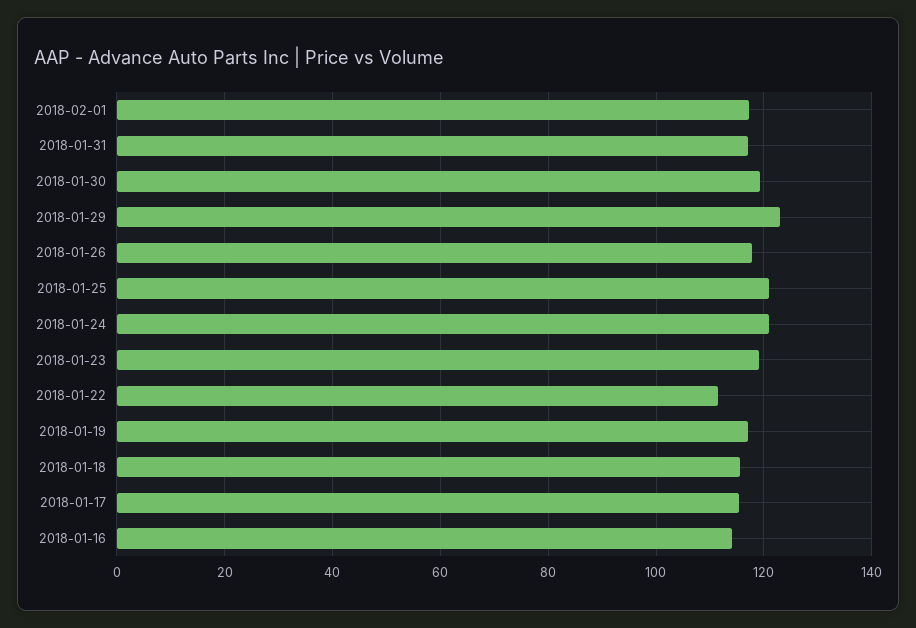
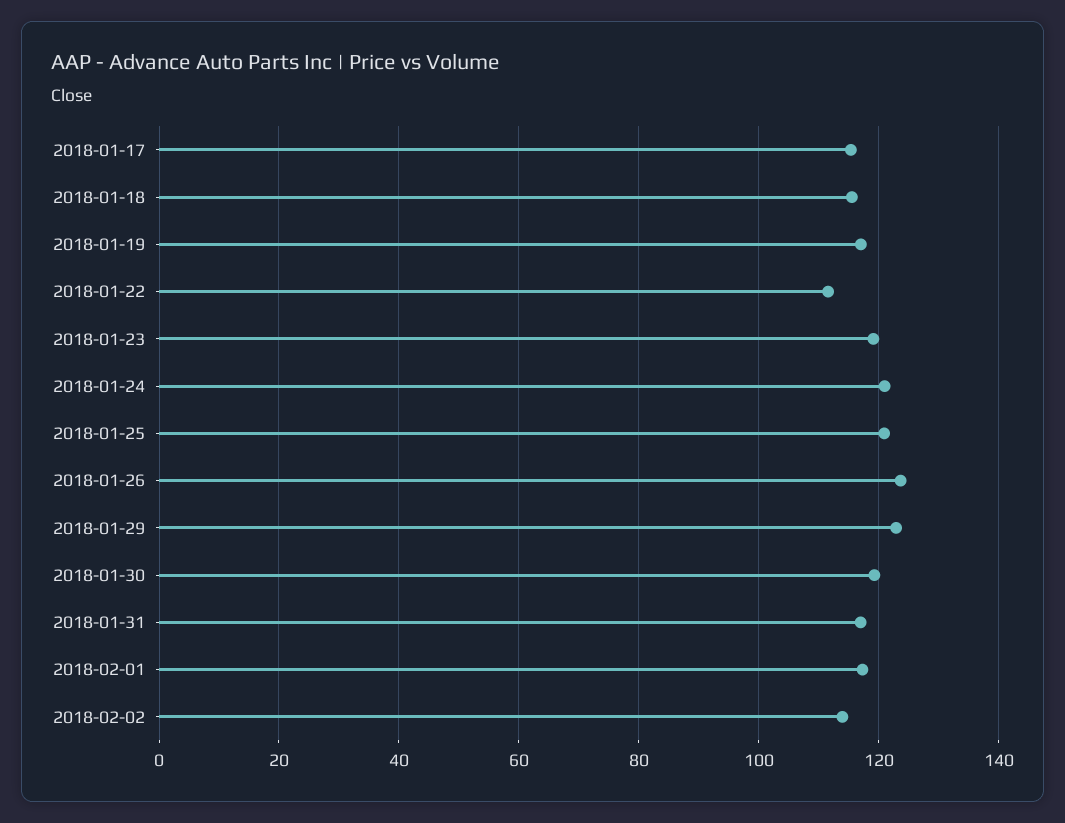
2018-01-26: 118 -> 124
2018-01-16: 114 -> none
2018-02-02: none -> 114

